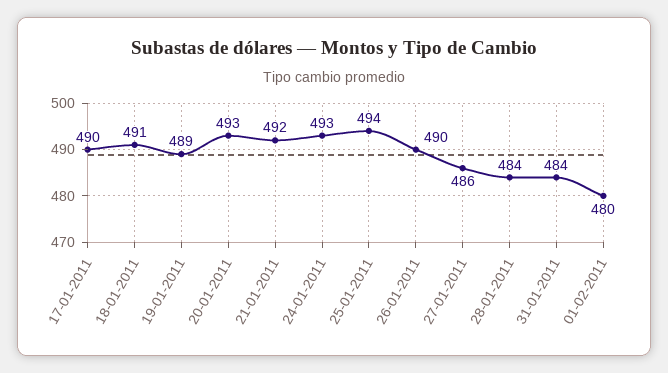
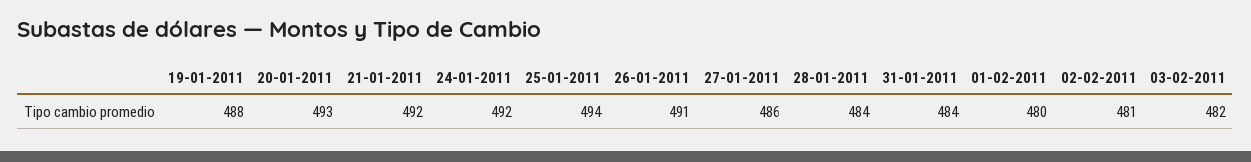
17-01-2011: 490 -> none
18-01-2011: 491 -> none
19-01-2011: 489 -> 488
24-01-2011: 493 -> 492
26-01-2011: 490 -> 491
02-02-2011: none -> 481
03-02-2011: none -> 482

